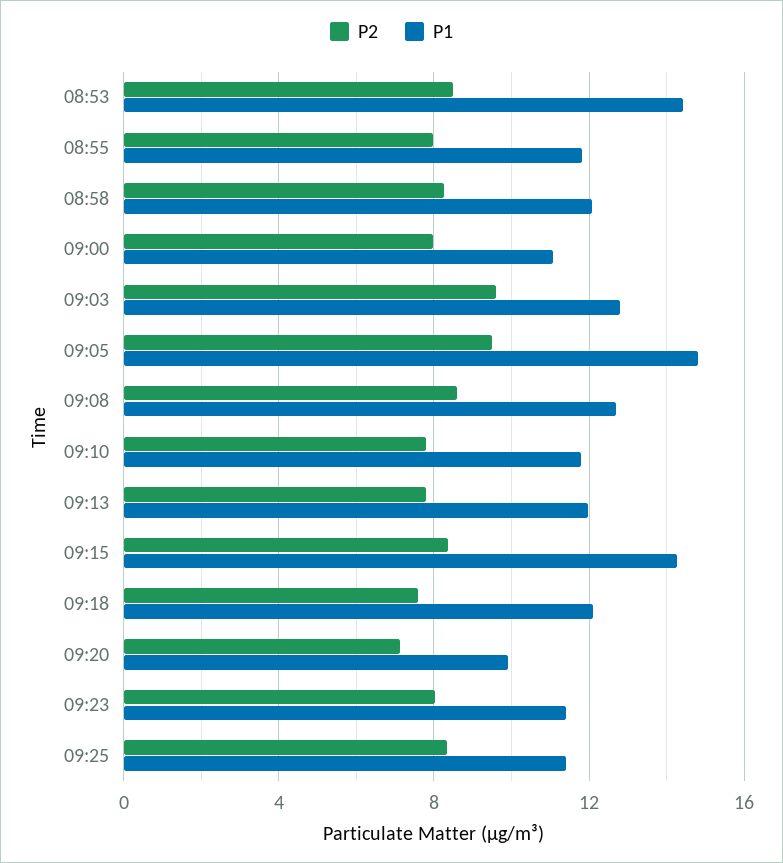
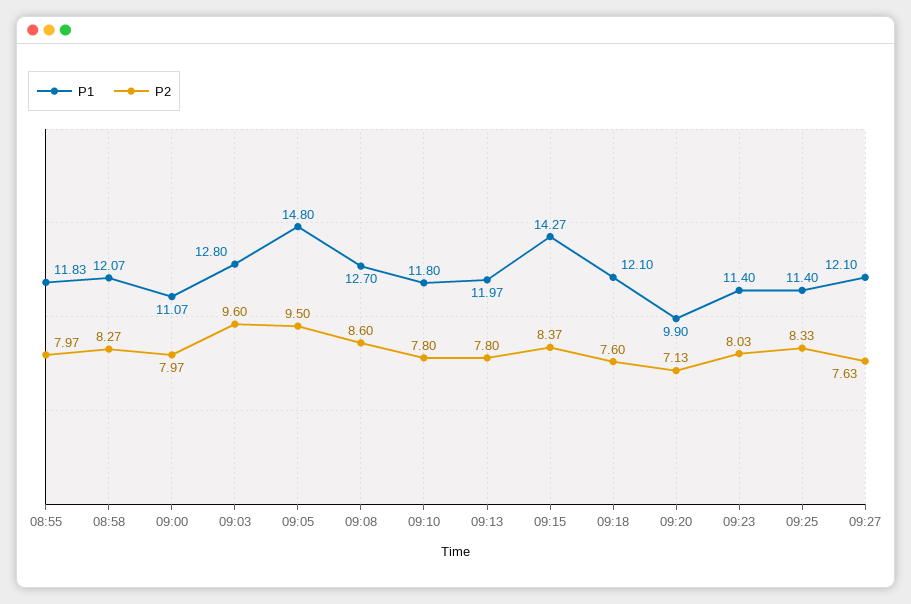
P2, 08:53: 8.5 -> none
P1, 08:53: 14.5 -> none
P1, 09:27: none -> 12.1
P2, 09:27: none -> 7.63

